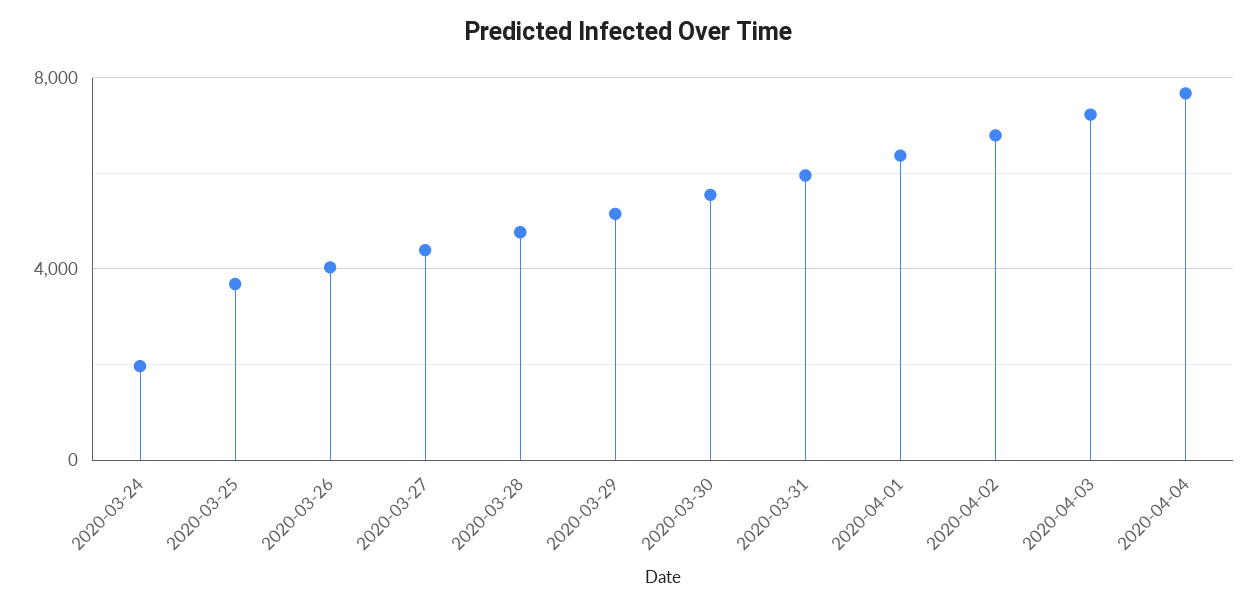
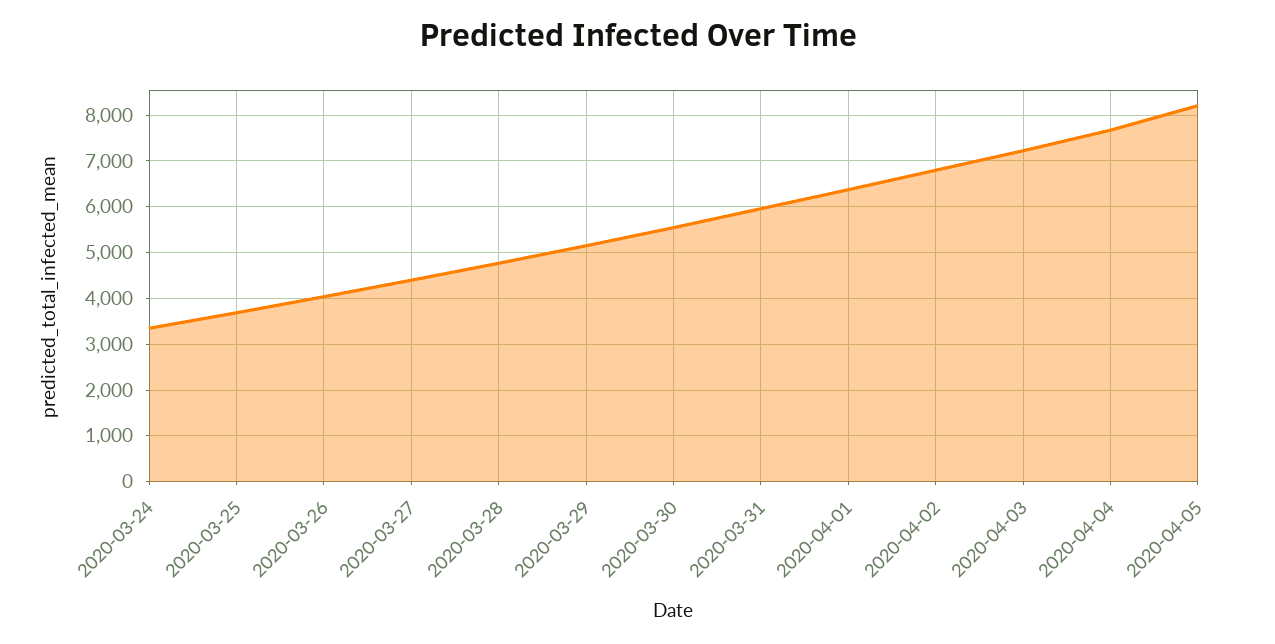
2020-03-24: 2000 -> 3400
2020-04-05: none -> 8200

